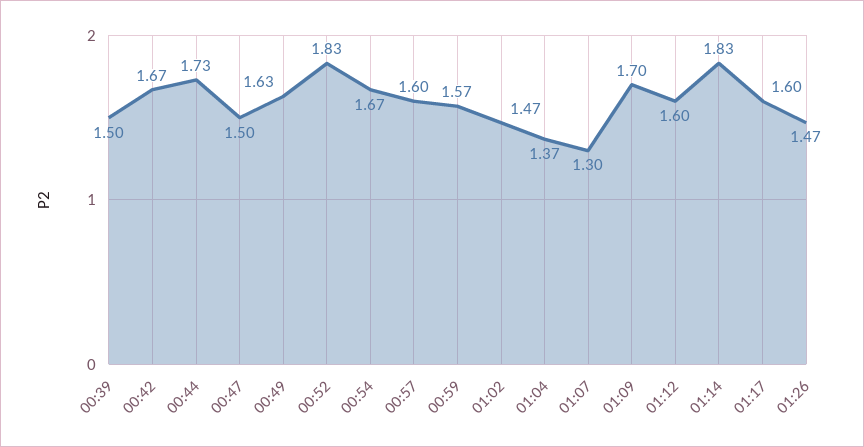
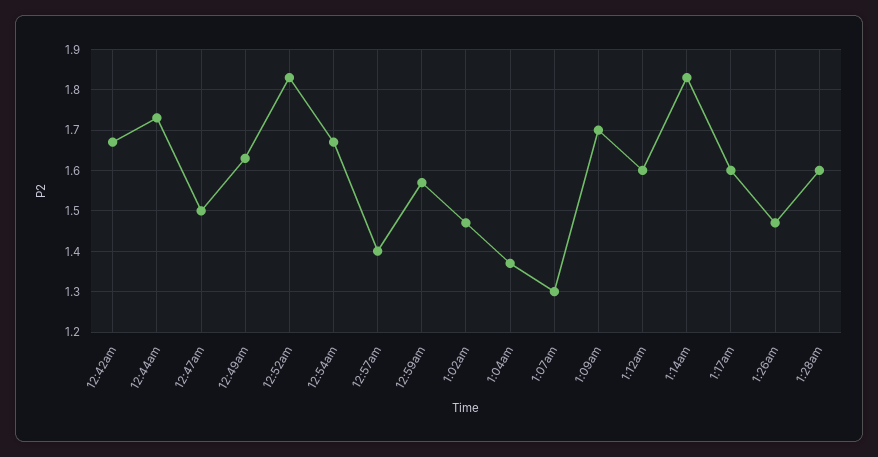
00:39: 1.5 -> none
00:57: 1.6 -> 1.4
1:28am: none -> 1.6

